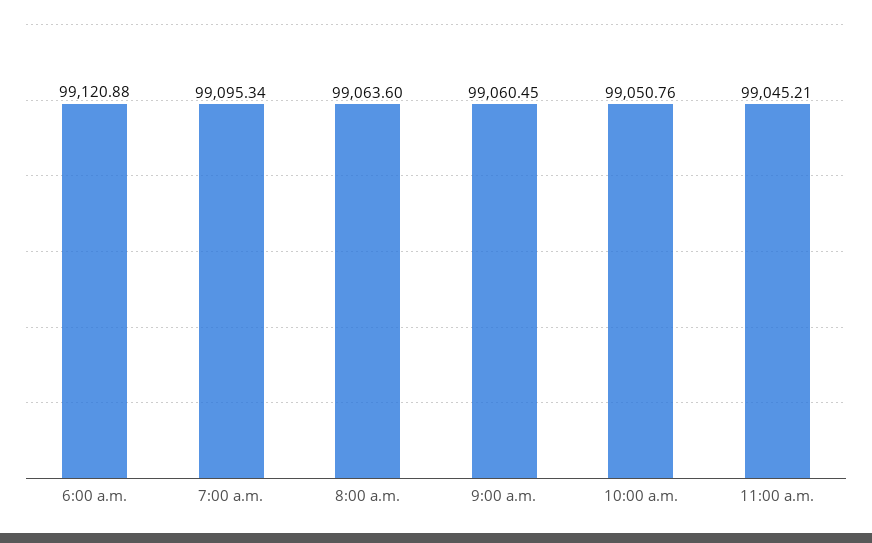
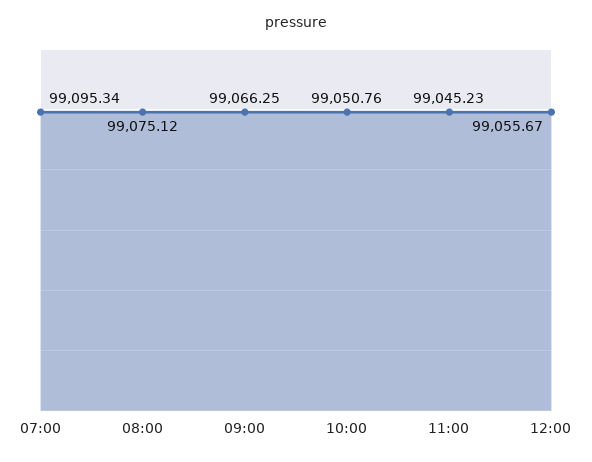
6:00 a.m.: 99120.88 -> none
8:00 a.m.: 99063.6 -> 99075.12
9:00 a.m.: 99060.45 -> 99066.25
11:00 a.m.: 99045.21 -> 99045.23
12:00: none -> 99055.67

